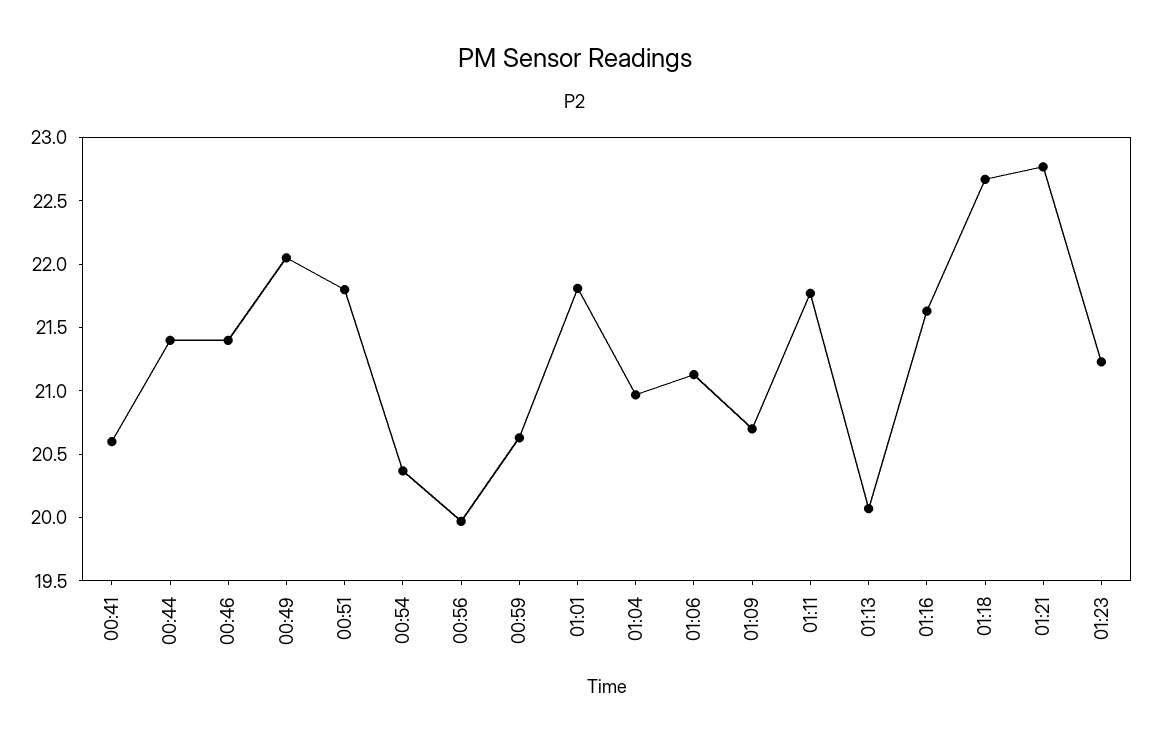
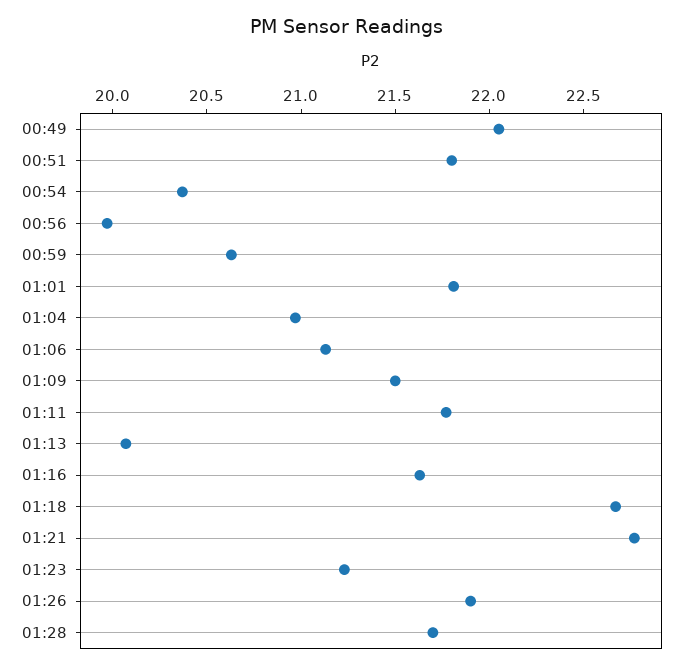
00:41: 20.6 -> none
00:44: 21.4 -> none
00:46: 21.4 -> none
01:09: 20.7 -> 21.5
01:26: none -> 21.9
01:28: none -> 21.7

